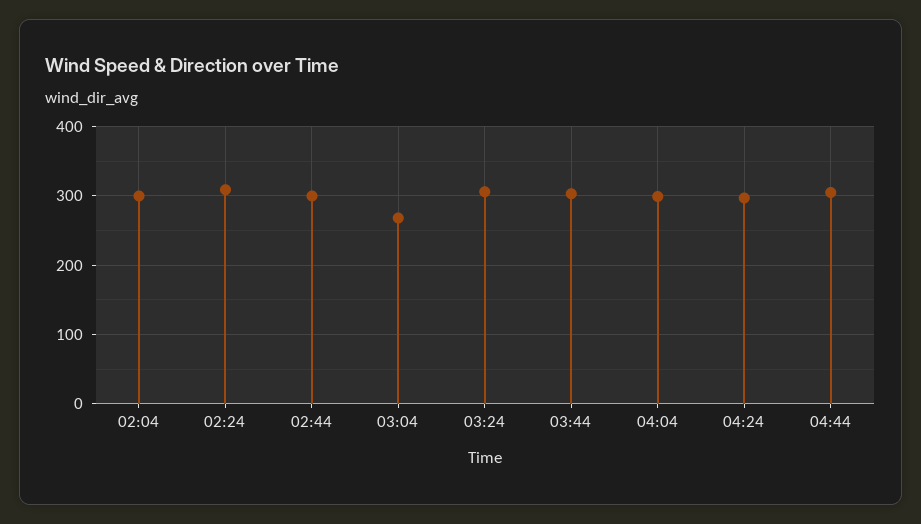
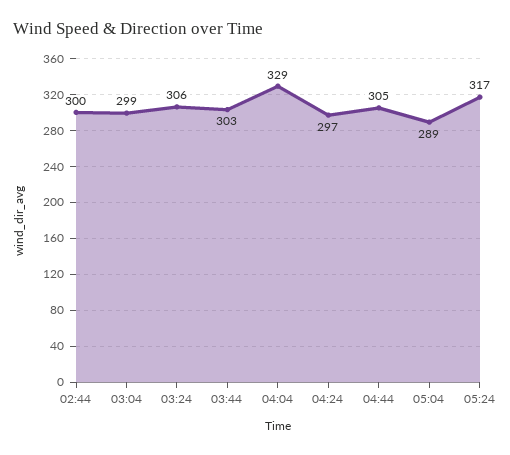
02:04: 300 -> none
02:24: 310 -> none
03:04: 270 -> 299
04:04: 300 -> 329
05:04: none -> 289
05:24: none -> 317

